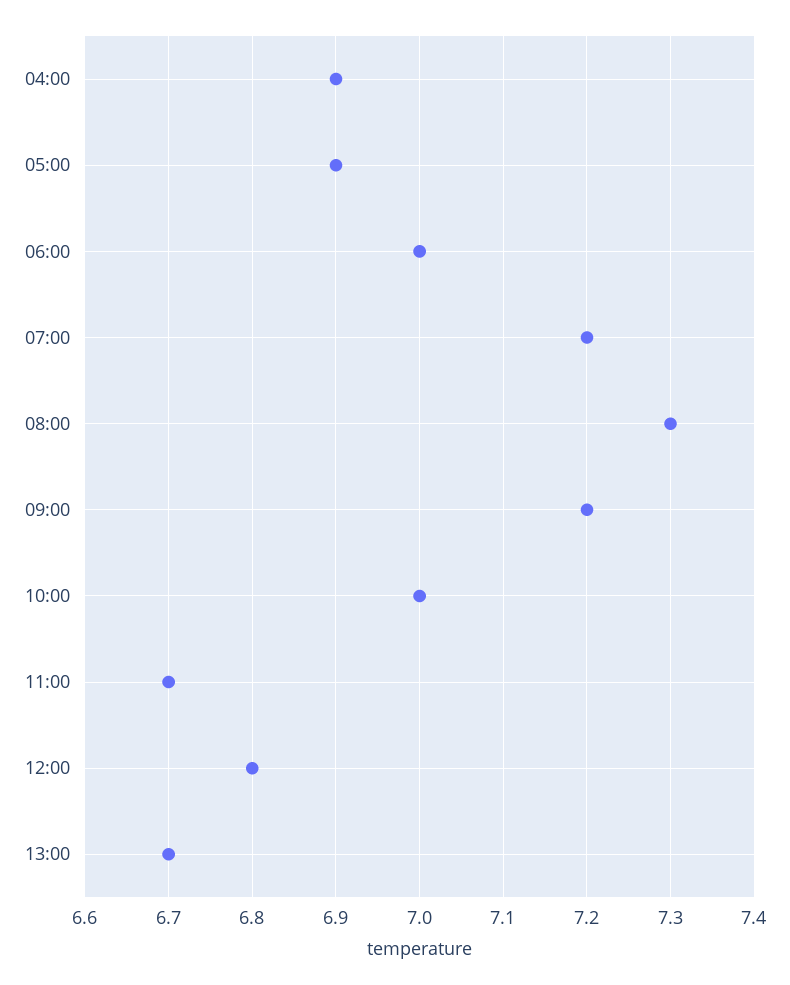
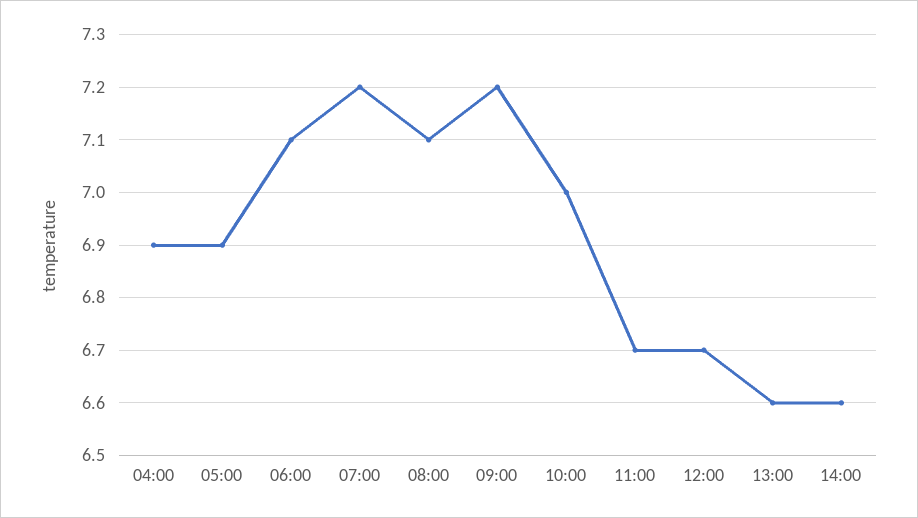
06:00: 7 -> 7.1
08:00: 7.3 -> 7.1
12:00: 6.8 -> 6.7
13:00: 6.7 -> 6.6
14:00: none -> 6.6

